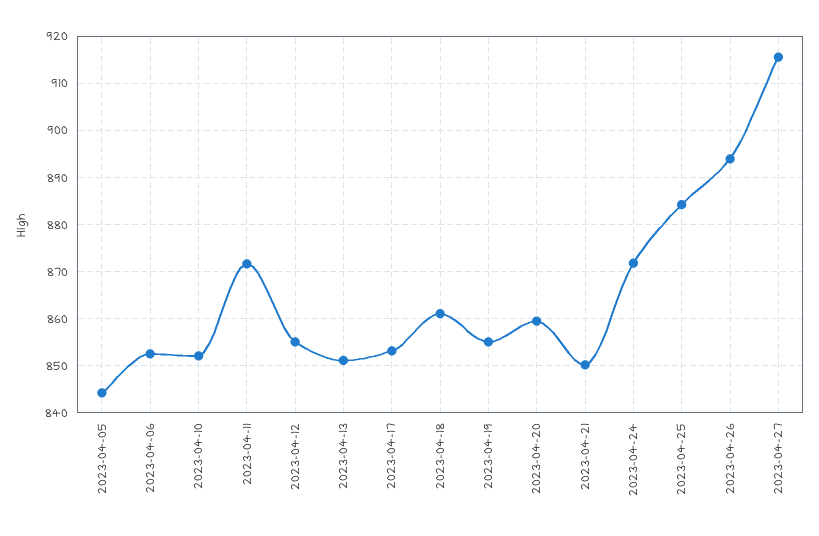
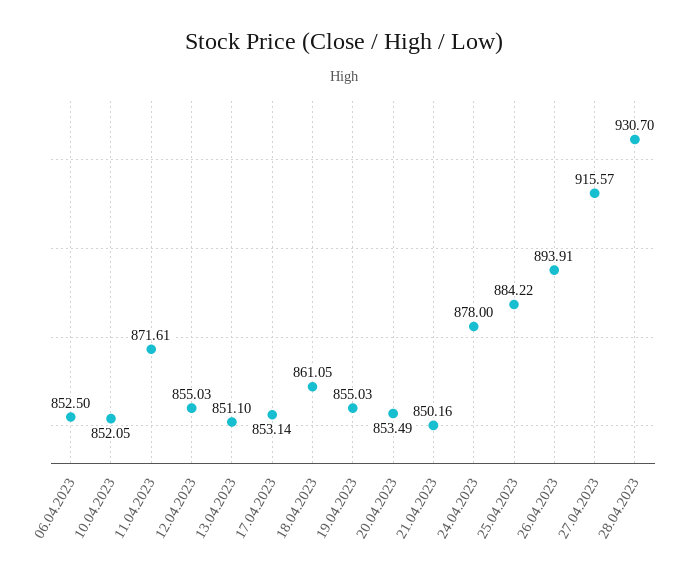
2023-04-05: 844 -> none
2023-04-20: 860 -> 853.49
2023-04-24: 872 -> 878
28.04.2023: none -> 930.7

